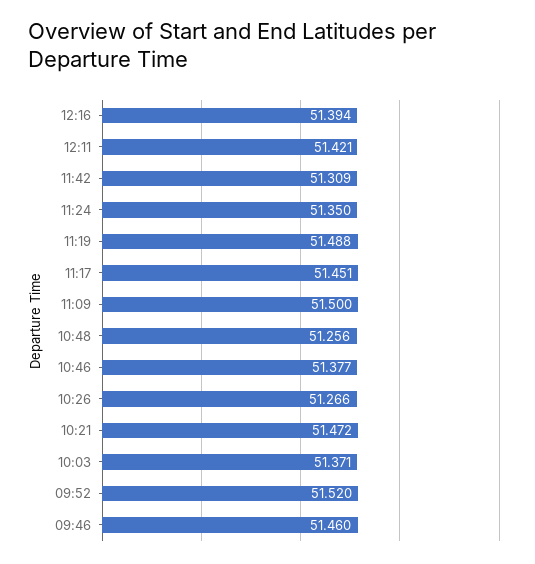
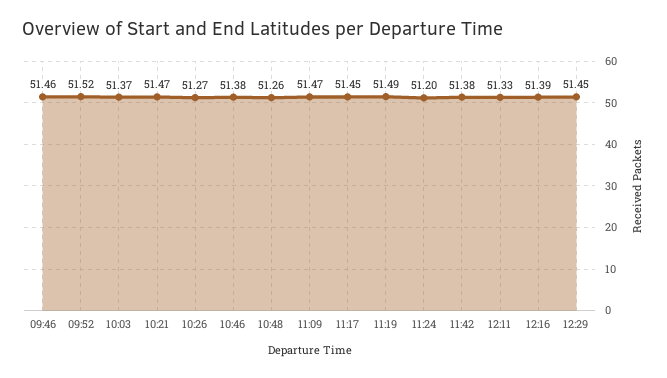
12:11: 51.421 -> 51.33
11:42: 51.309 -> 51.38
11:24: 51.35 -> 51.2
11:09: 51.5 -> 51.47
12:29: none -> 51.45

